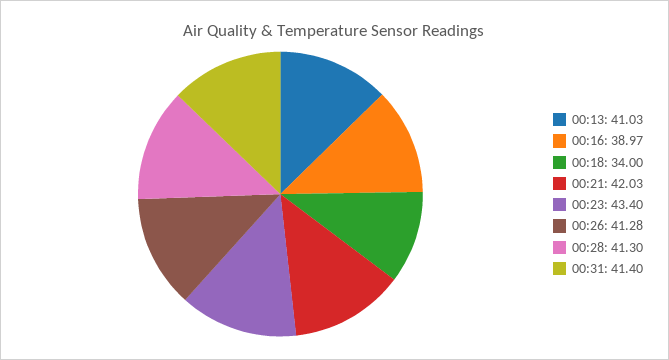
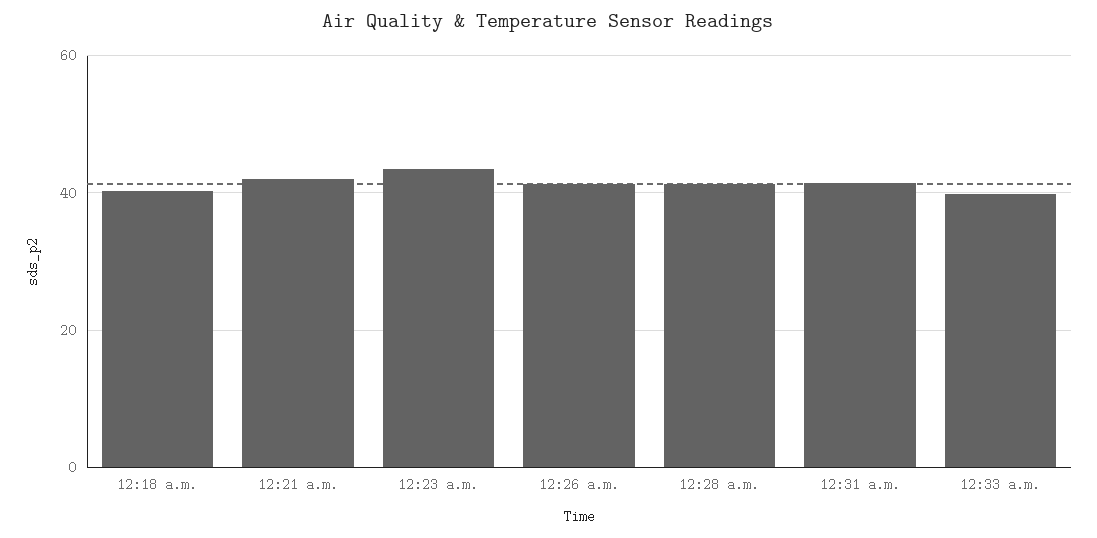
00:13: 41.03 -> none
00:16: 38.97 -> none
00:18: 34 -> 40
12:33 a.m.: none -> 40

